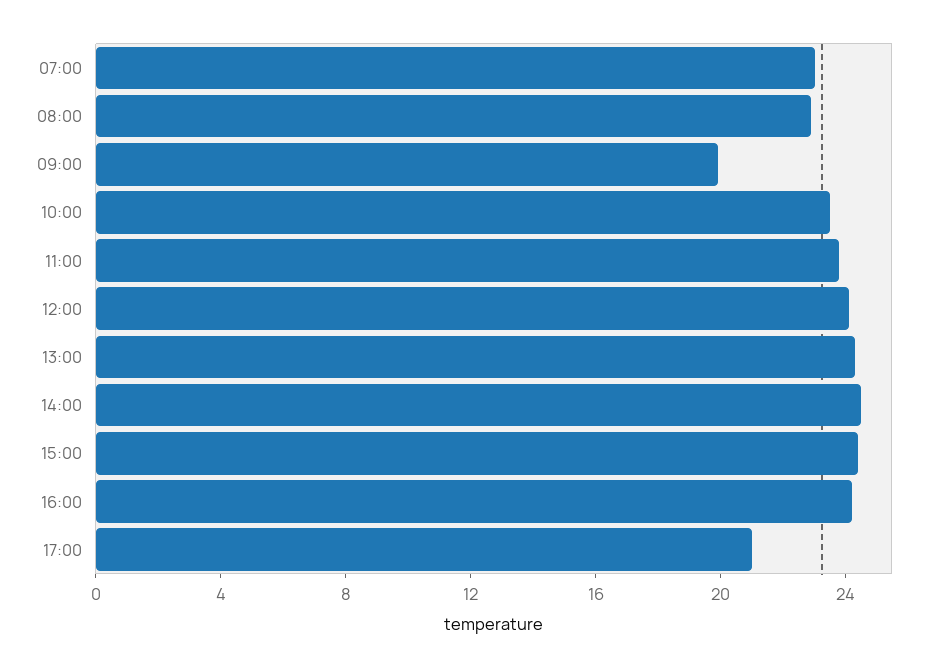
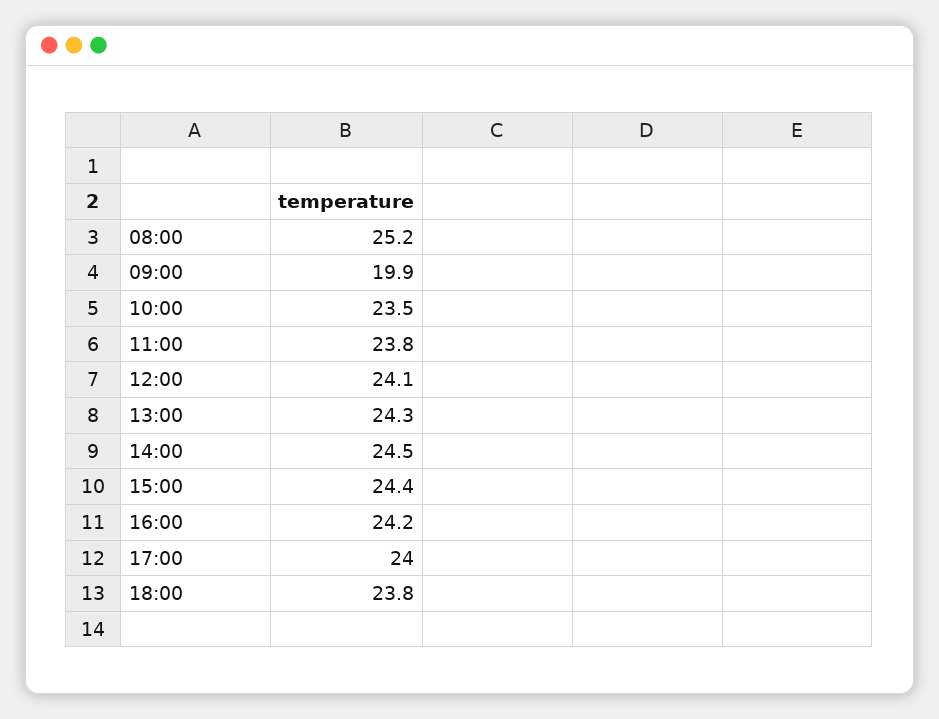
07:00: 23 -> none
08:00: 23 -> 25.2
17:00: 21 -> 24
18:00: none -> 23.8

